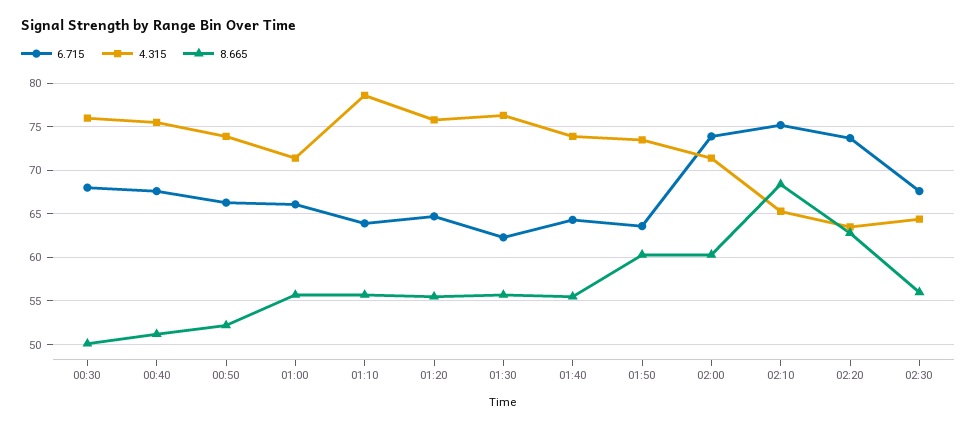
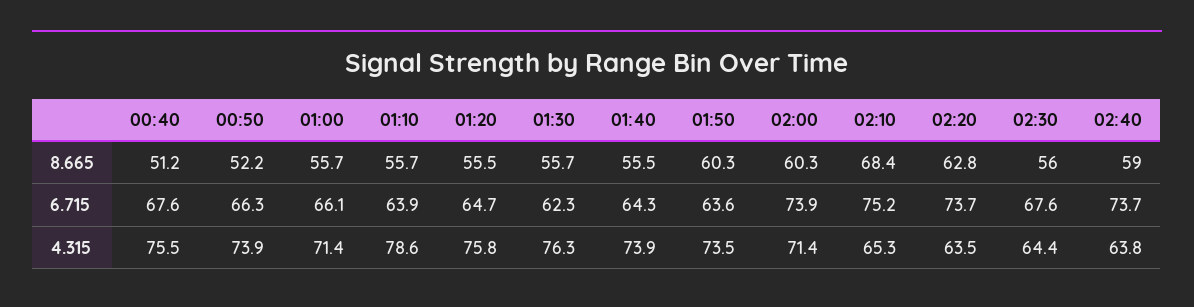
6.715, 00:30: 68 -> none
4.315, 00:30: 76 -> none
8.665, 00:30: 50 -> none
8.665, 02:40: none -> 59
6.715, 02:40: none -> 73.7
4.315, 02:40: none -> 63.8

